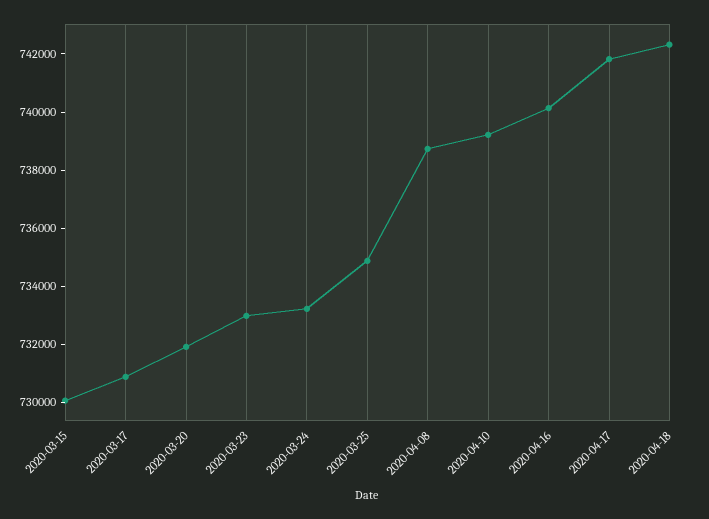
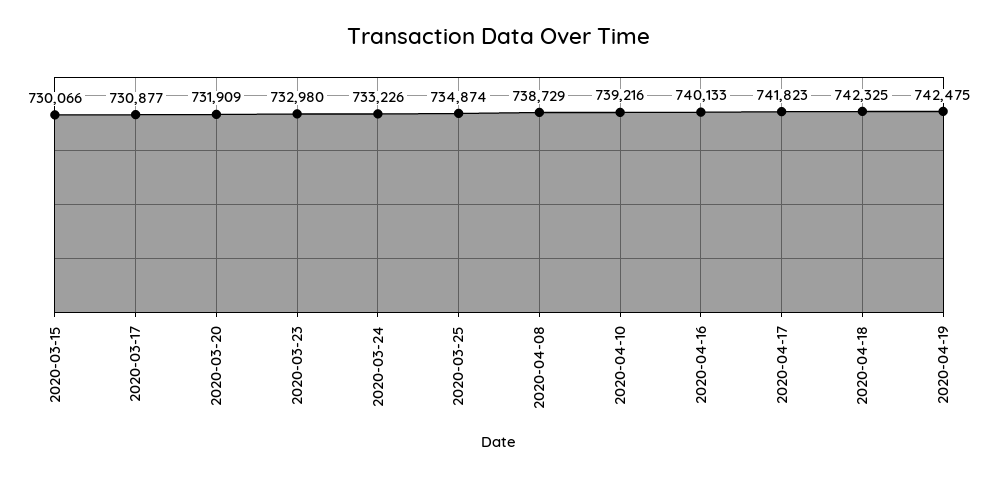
2020-04-19: none -> 742475

